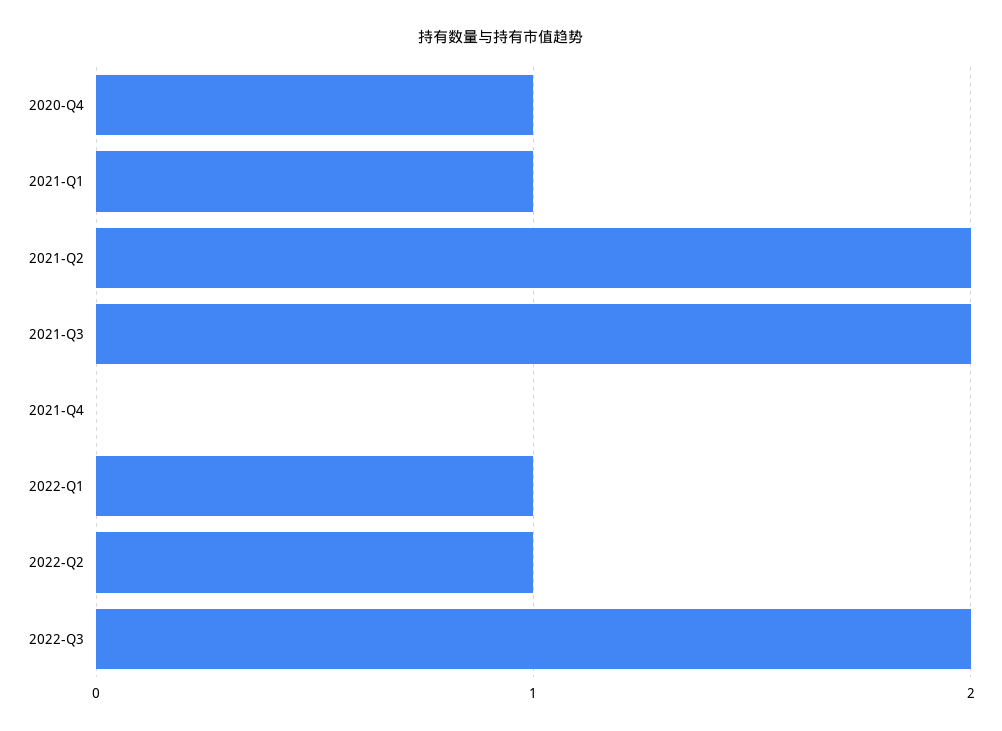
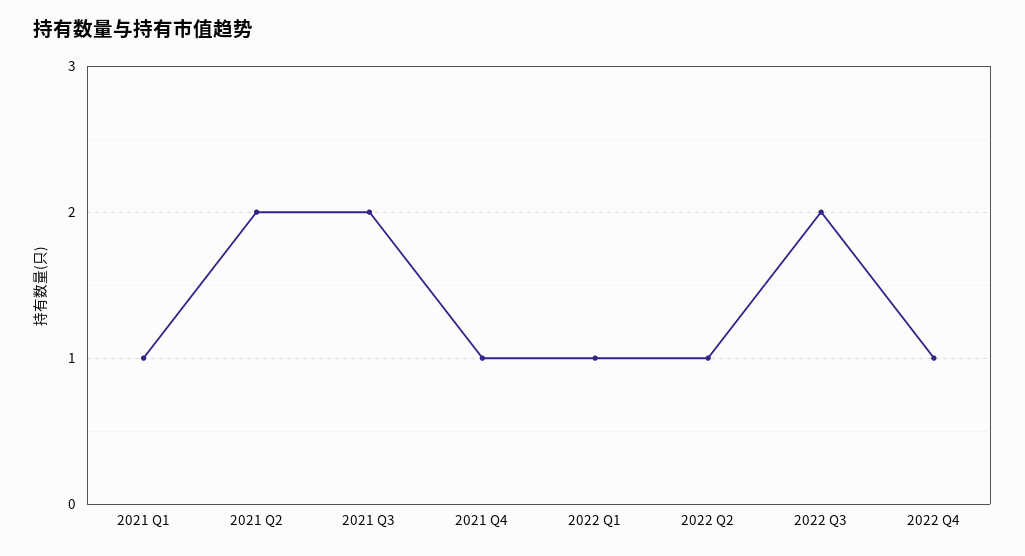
2020-Q4: 1 -> none
2021-Q4: 0 -> 1
2022 Q4: none -> 1

